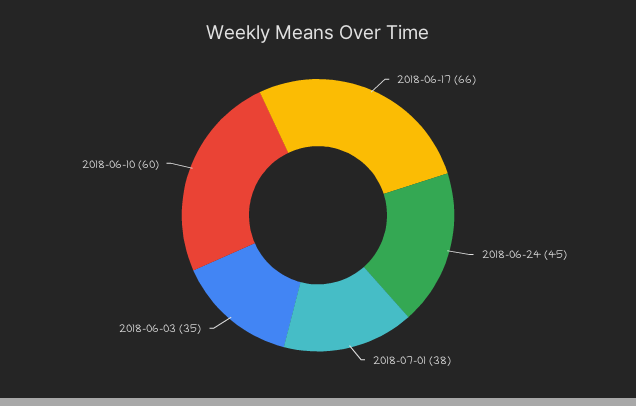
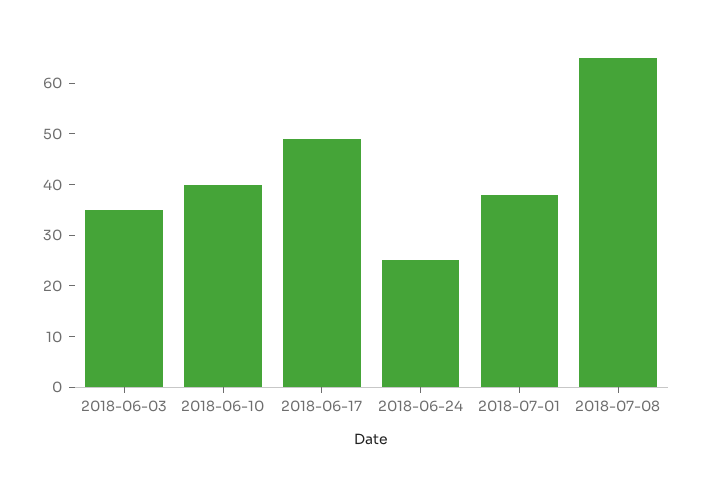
2018-06-17: 66 -> 50
2018-06-24: 45 -> 25
2018-06-10: 60 -> 40
2018-07-08: none -> 65

